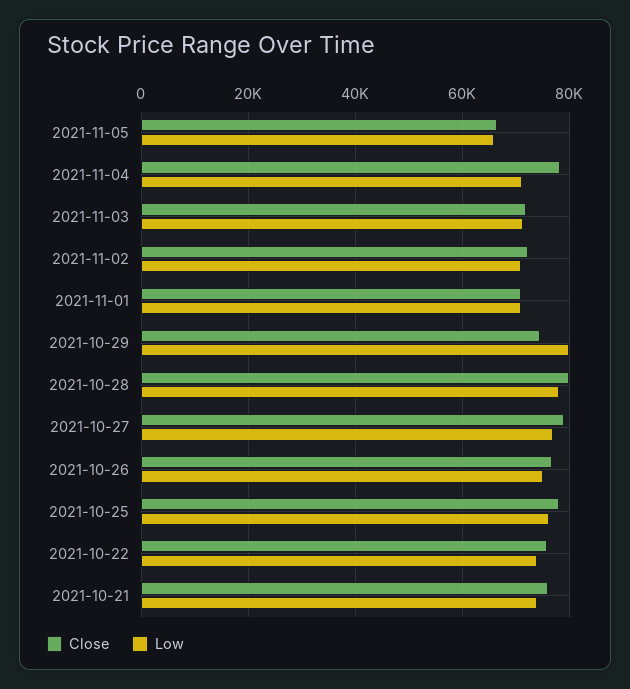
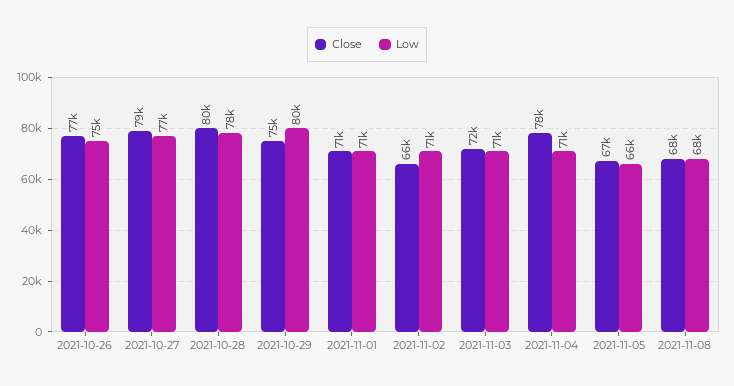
Close, 2021-11-02: 72000 -> 66000
Close, 2021-10-25: 78000 -> none
Low, 2021-10-25: 76000 -> none
Close, 2021-10-22: 76000 -> none
Low, 2021-10-22: 74000 -> none
Close, 2021-10-21: 76000 -> none
Low, 2021-10-21: 74000 -> none
Close, 2021-11-08: none -> 68000
Low, 2021-11-08: none -> 68000

